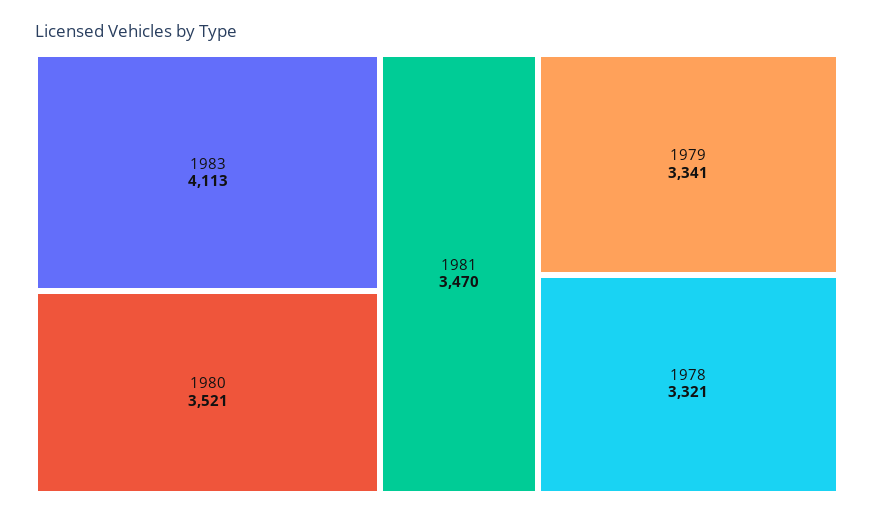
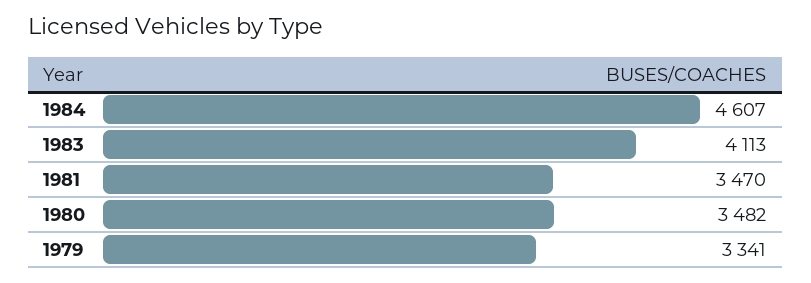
1980: 3521 -> 3482
1978: 3321 -> none
1984: none -> 4607

